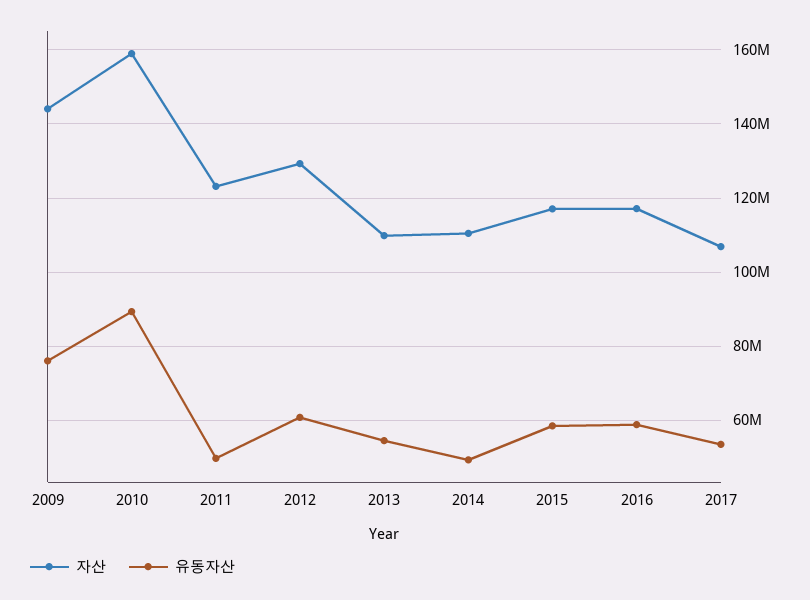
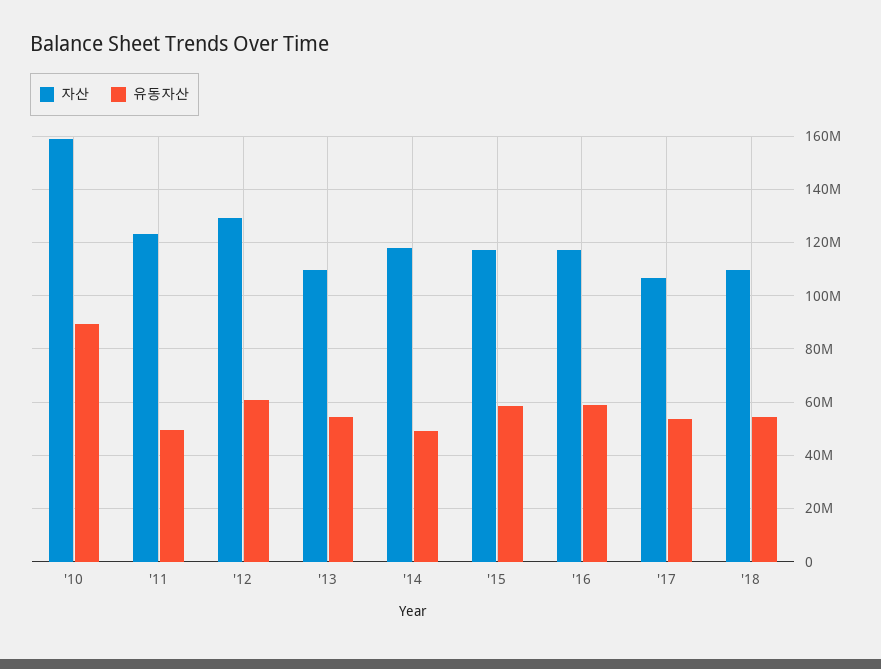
자산, 2009: 144000000 -> none
유동자산, 2009: 76000000 -> none
자산, 2014: 110000000 -> 117500000
자산, '18: none -> 110000000
유동자산, '18: none -> 55000000

